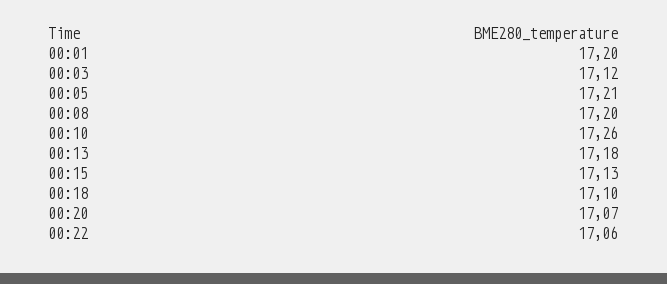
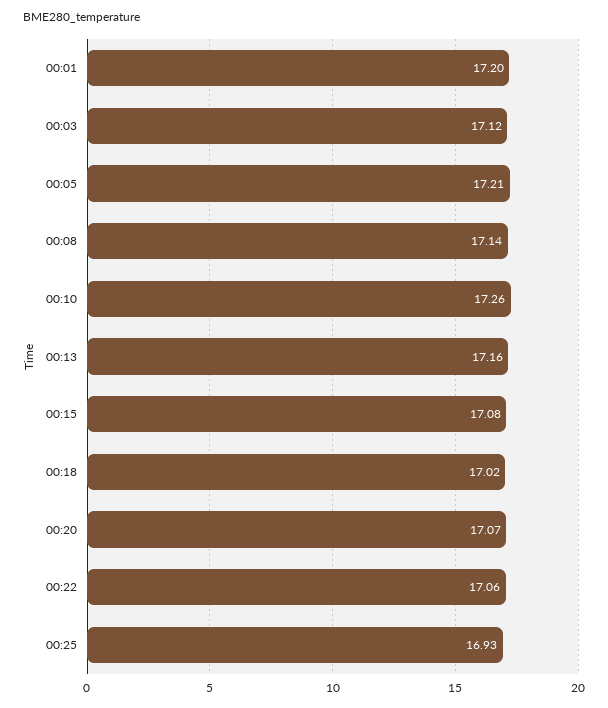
00:08: 17.2 -> 17.14
00:13: 17.18 -> 17.16
00:15: 17.13 -> 17.08
00:18: 17.1 -> 17.02
00:25: none -> 16.93

